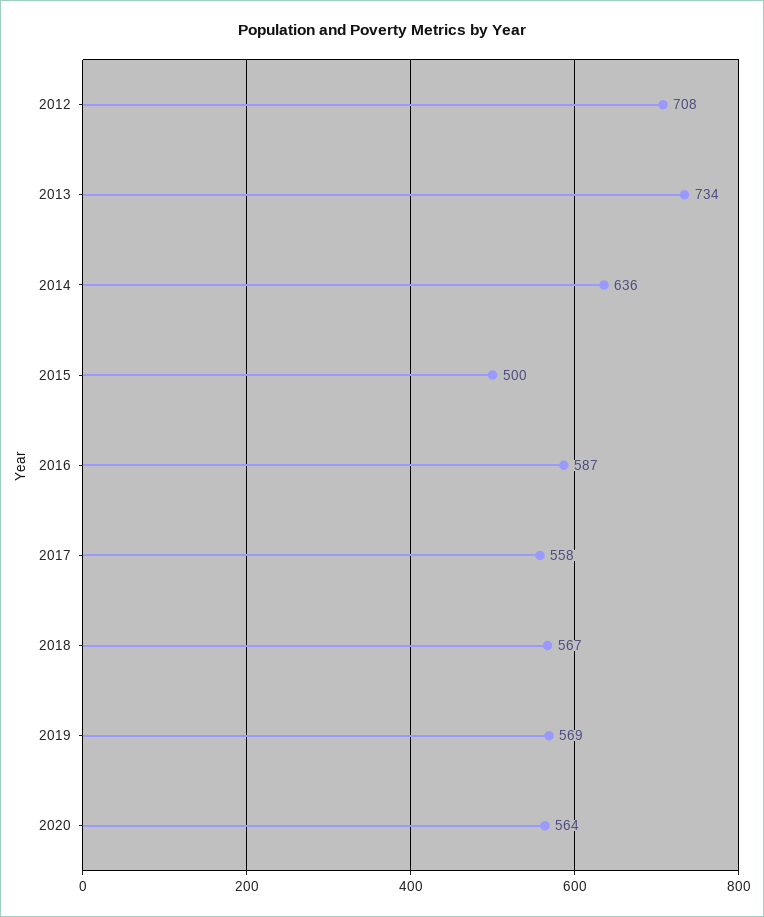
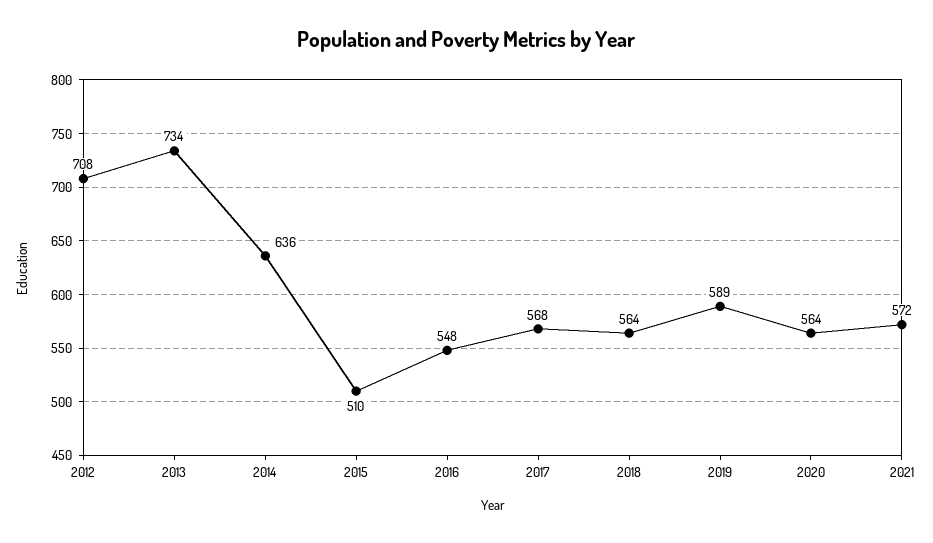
2015: 500 -> 510
2016: 587 -> 548
2017: 558 -> 568
2018: 567 -> 564
2019: 569 -> 589
2021: none -> 572

